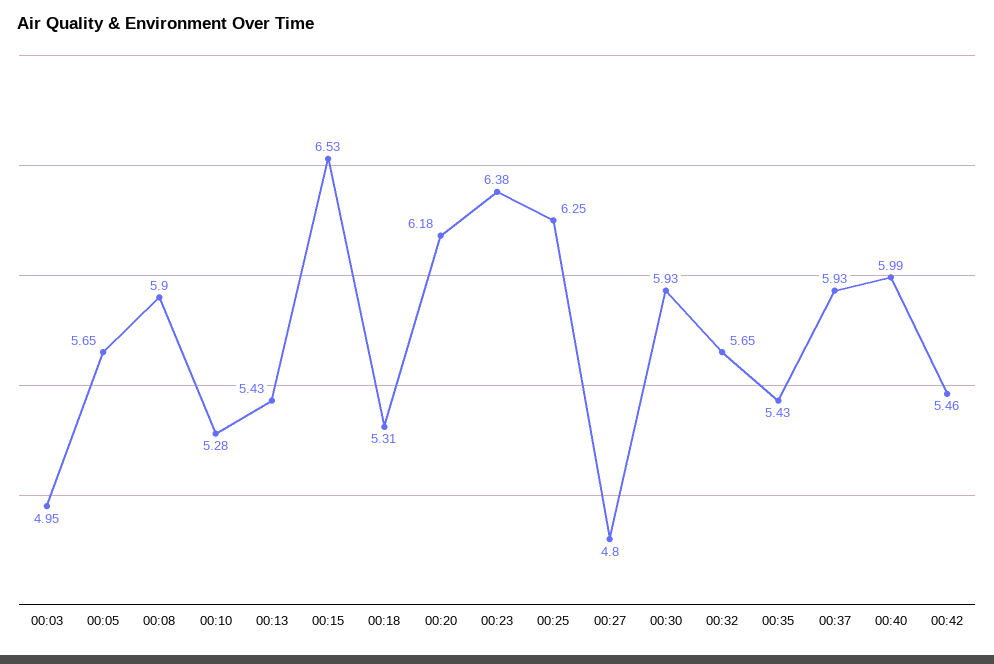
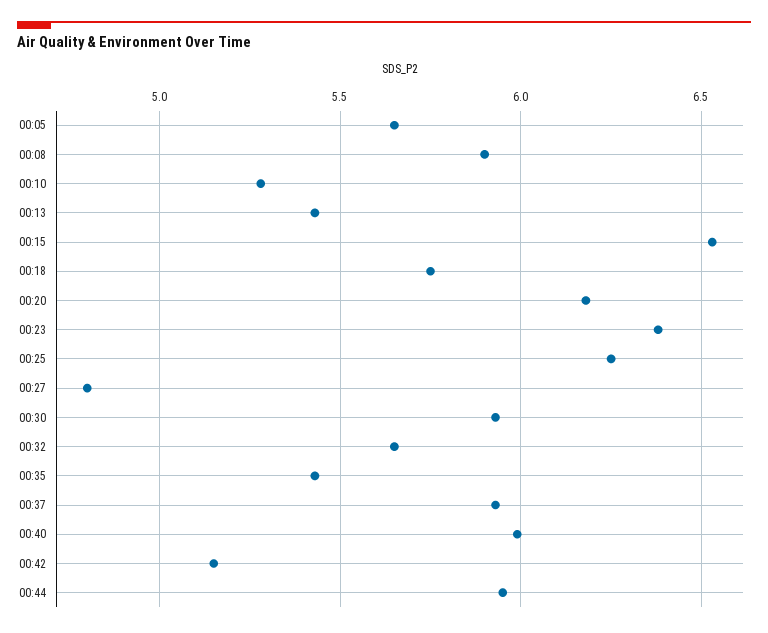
00:03: 4.95 -> none
00:18: 5.31 -> 5.75
00:42: 5.46 -> 5.15
00:44: none -> 5.95

